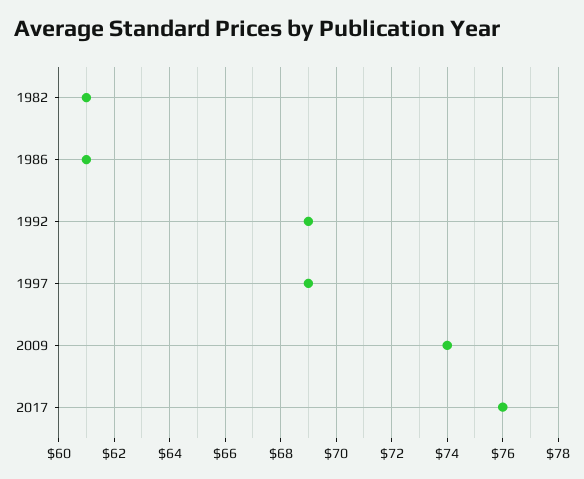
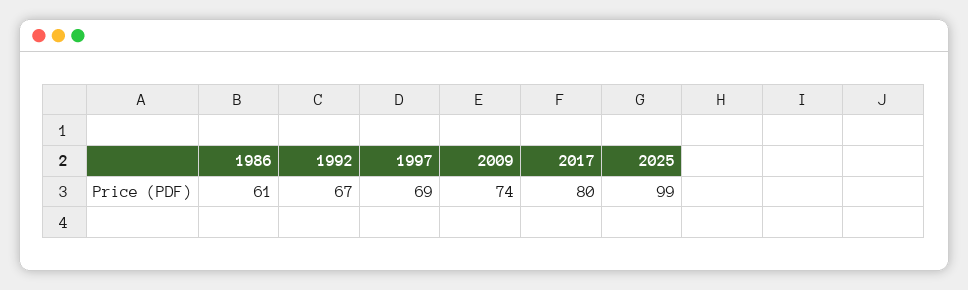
1982: 61 -> none
1992: 69 -> 67
2017: 76 -> 80
2025: none -> 99

